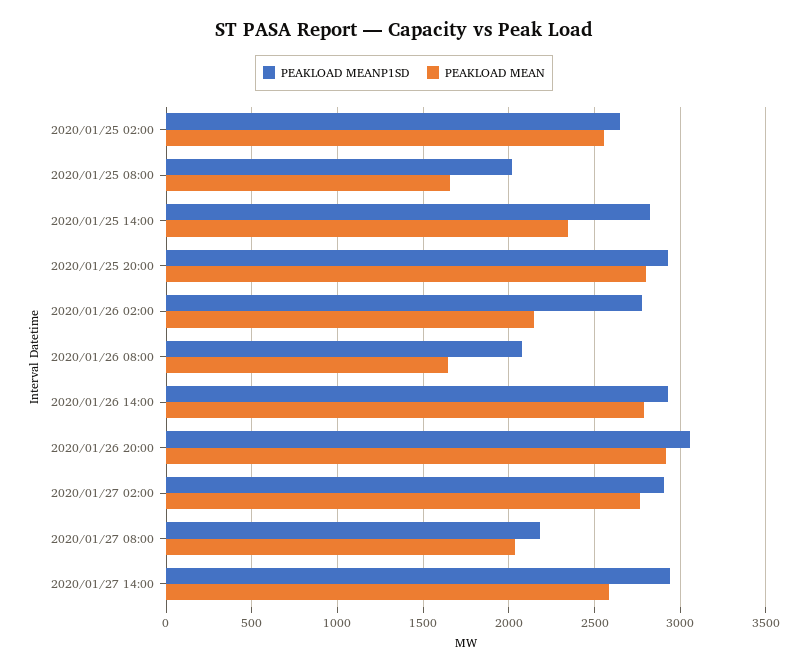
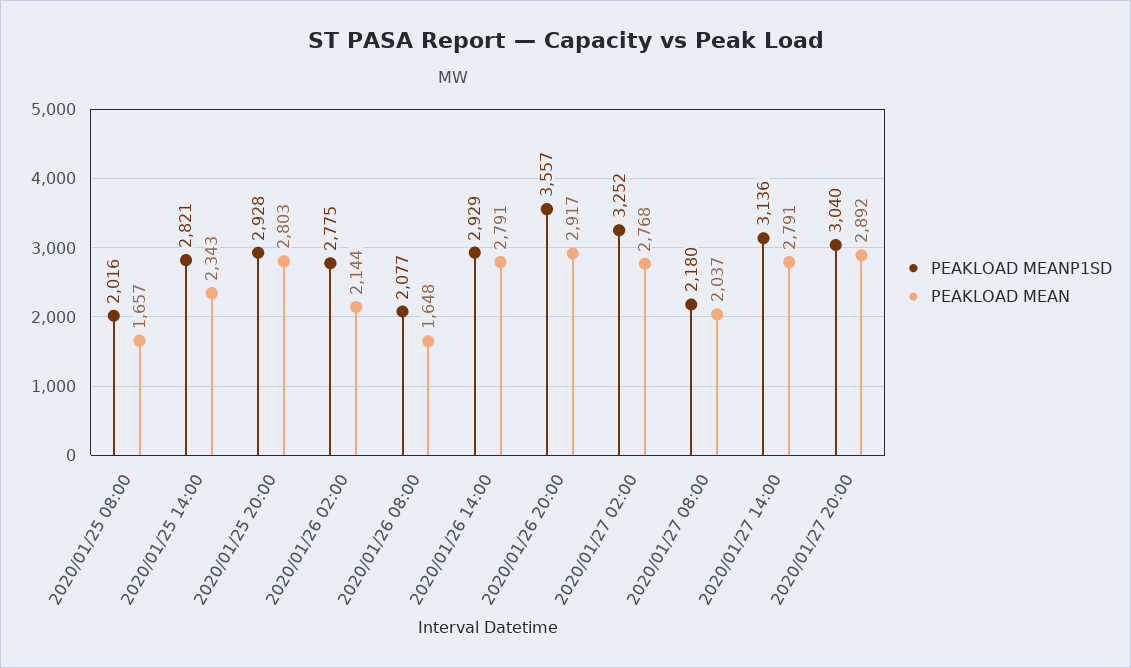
PEAKLOAD MEANP1SD, 2020/01/25 02:00: 2650 -> none
PEAKLOAD MEAN, 2020/01/25 02:00: 2550 -> none
PEAKLOAD MEANP1SD, 2020/01/26 20:00: 3050 -> 3557
PEAKLOAD MEANP1SD, 2020/01/27 02:00: 2900 -> 3252
PEAKLOAD MEANP1SD, 2020/01/27 14:00: 2950 -> 3136
PEAKLOAD MEAN, 2020/01/27 14:00: 2600 -> 2791
PEAKLOAD MEANP1SD, 2020/01/27 20:00: none -> 3040
PEAKLOAD MEAN, 2020/01/27 20:00: none -> 2892

